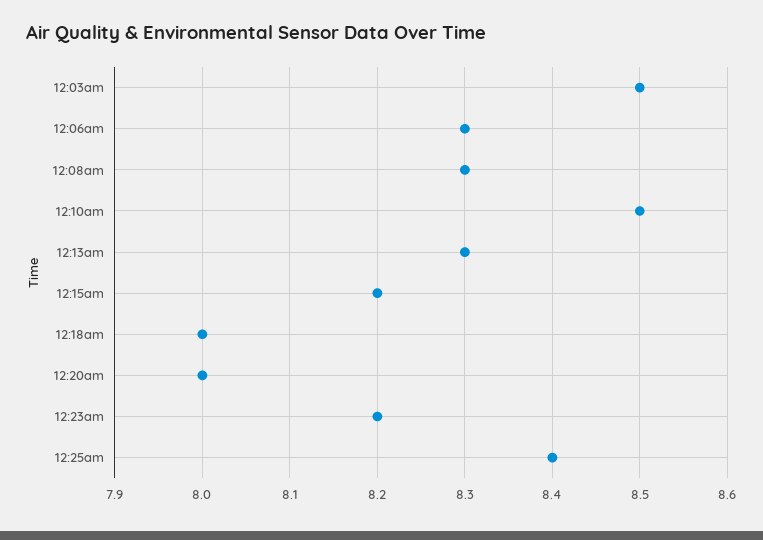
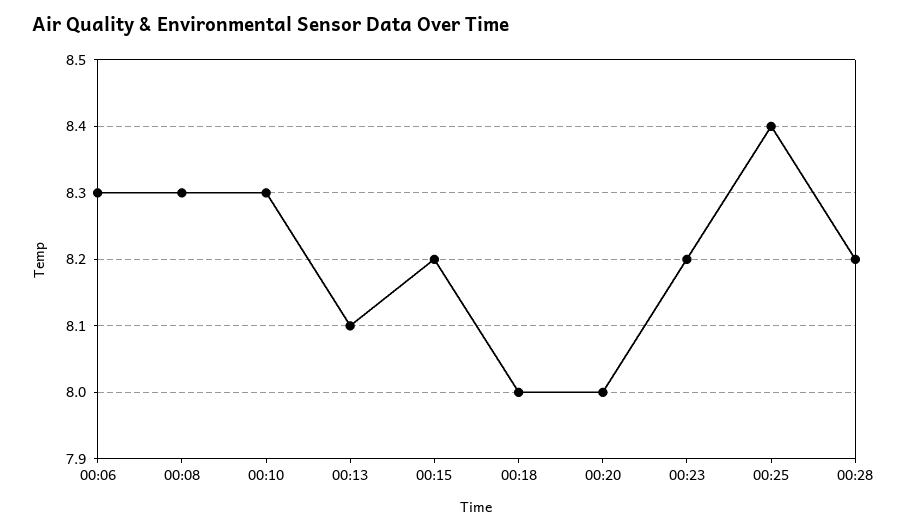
12:03am: 8.5 -> none
12:10am: 8.5 -> 8.3
12:13am: 8.3 -> 8.1
00:28: none -> 8.2

